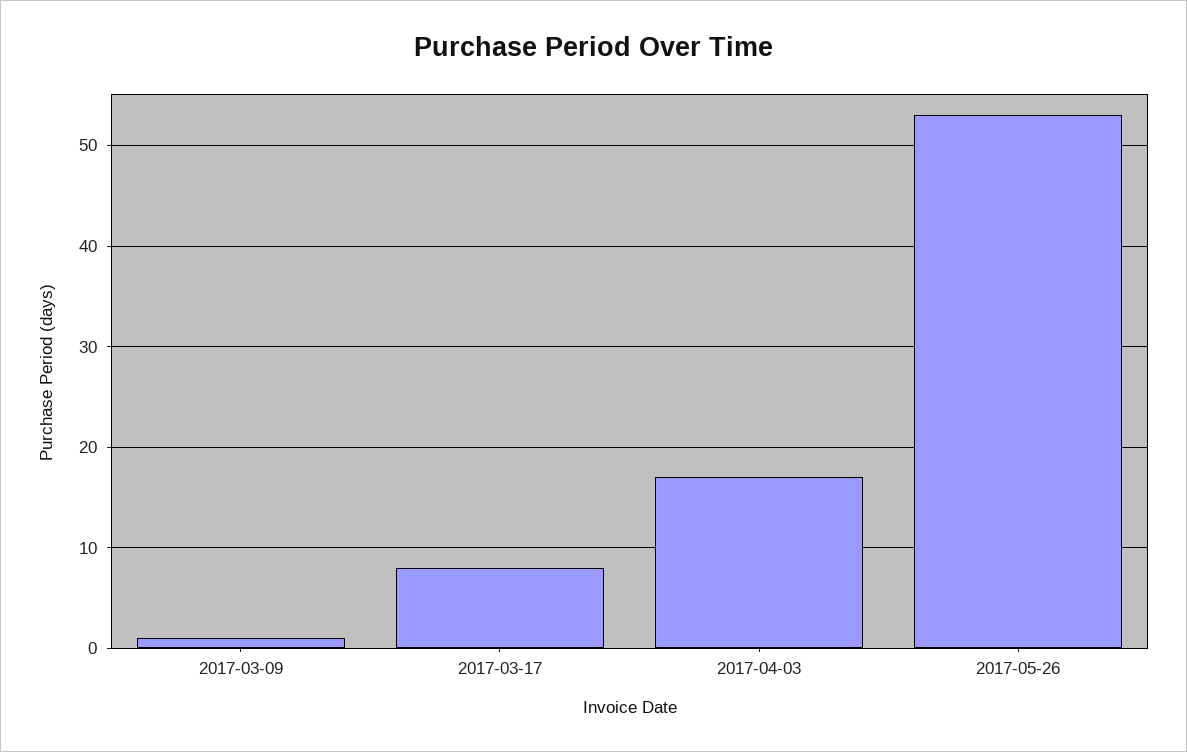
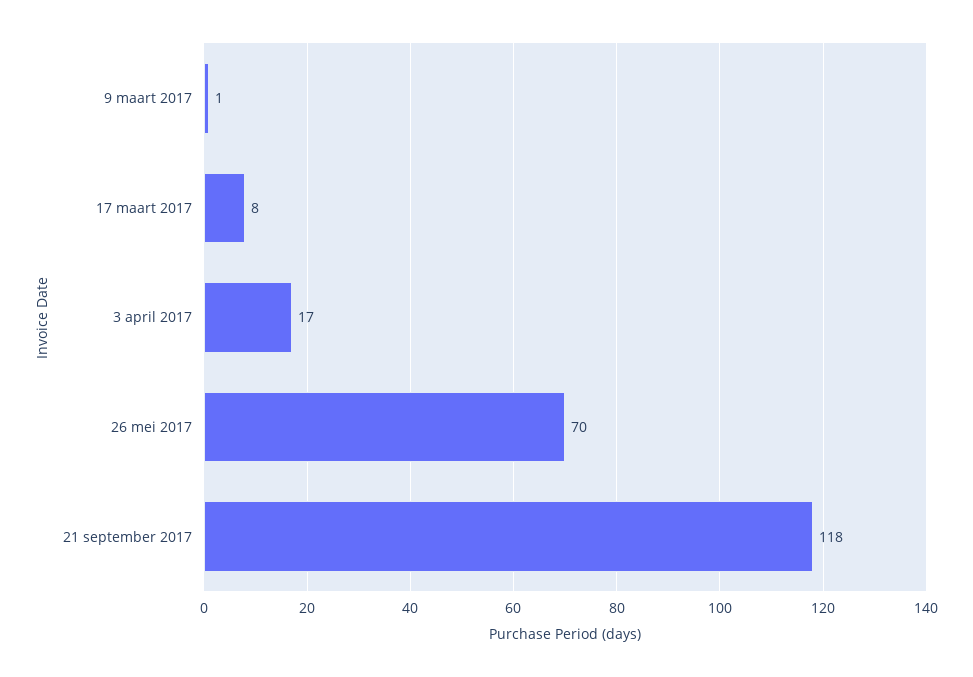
2017-05-26: 53 -> 70
21 september 2017: none -> 118

